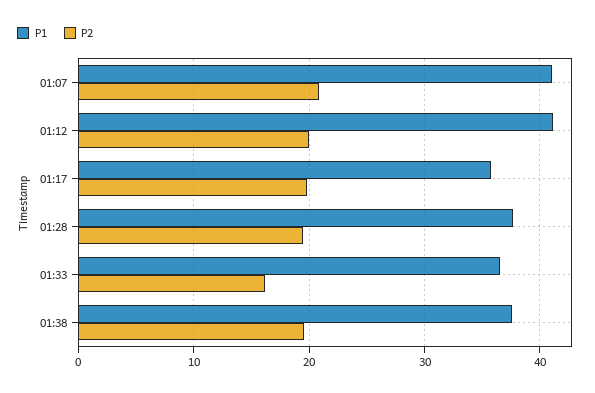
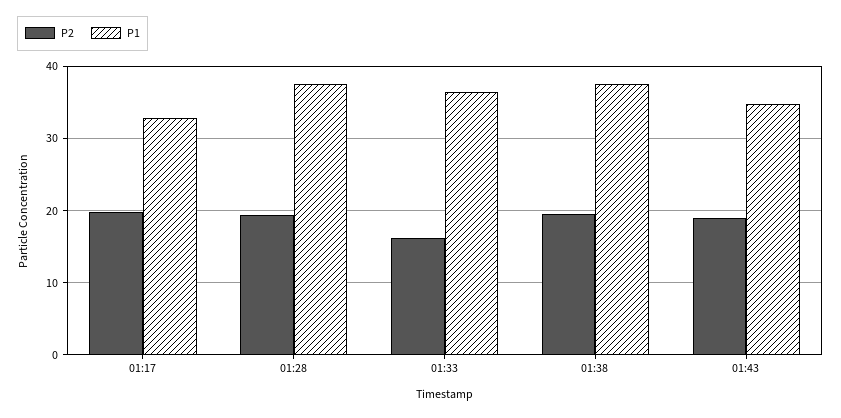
P1, 01:07: 41 -> none
P2, 01:07: 21 -> none
P1, 01:12: 41 -> none
P2, 01:12: 20 -> none
P1, 01:17: 36 -> 33
P2, 01:43: none -> 19
P1, 01:43: none -> 35

